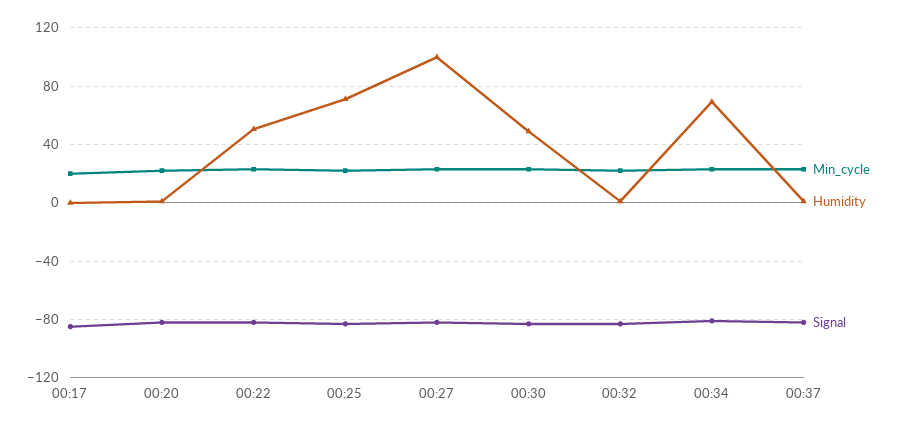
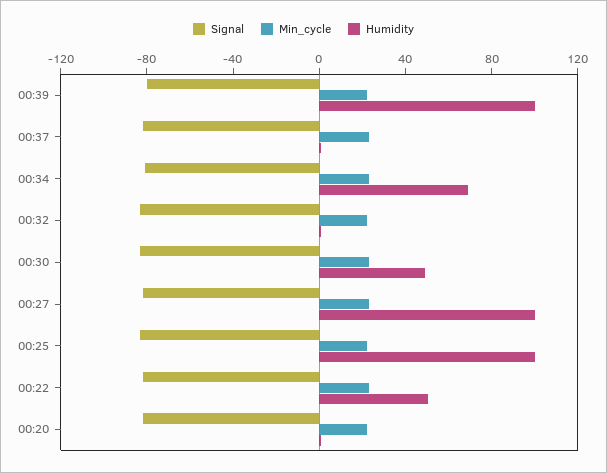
Min_cycle, 00:17: 20 -> none
Humidity, 00:17: 0 -> none
Signal, 00:17: -85 -> none
Humidity, 00:25: 70 -> 100
Signal, 00:39: none -> -80
Min_cycle, 00:39: none -> 20
Humidity, 00:39: none -> 100

